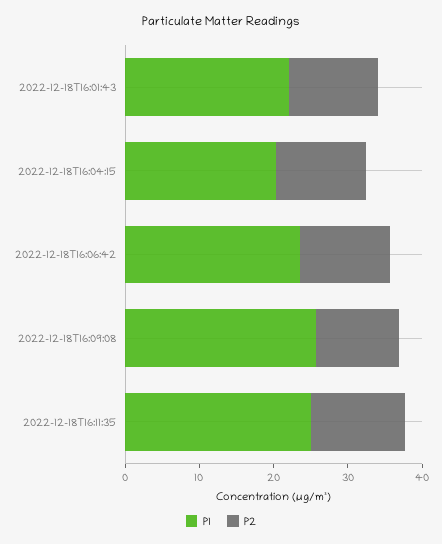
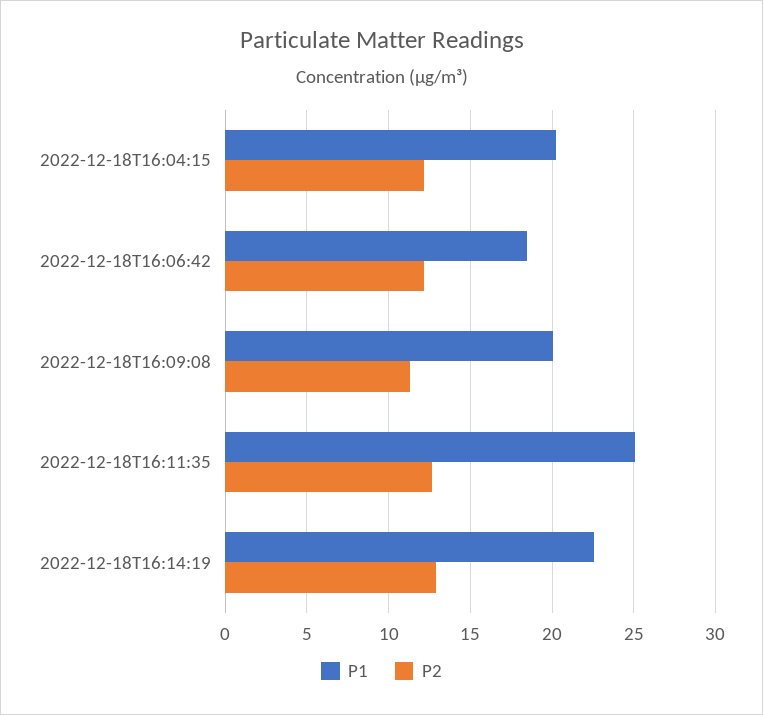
P1, 2022-12-18T16:01:43: 22 -> none
P2, 2022-12-18T16:01:43: 12 -> none
P1, 2022-12-18T16:06:42: 24 -> 18.5
P1, 2022-12-18T16:09:08: 26 -> 20
P1, 2022-12-18T16:14:19: none -> 22.5
P2, 2022-12-18T16:14:19: none -> 13

